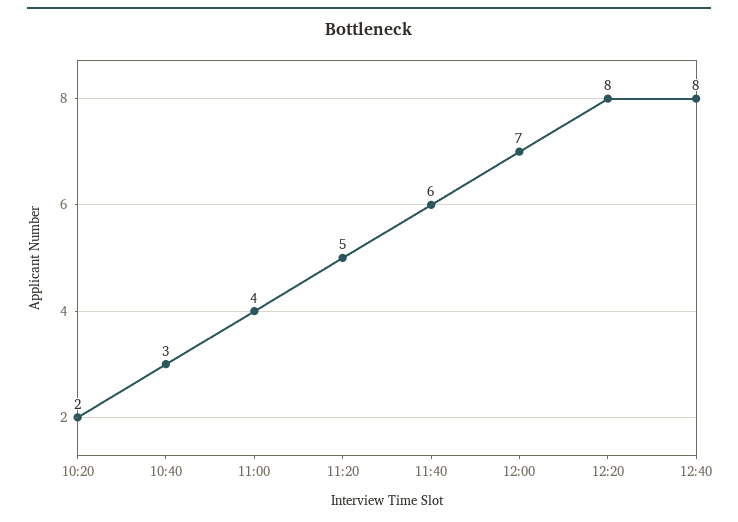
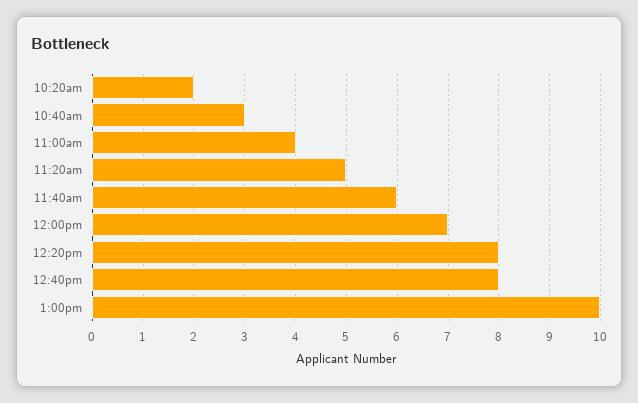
1:00pm: none -> 10

